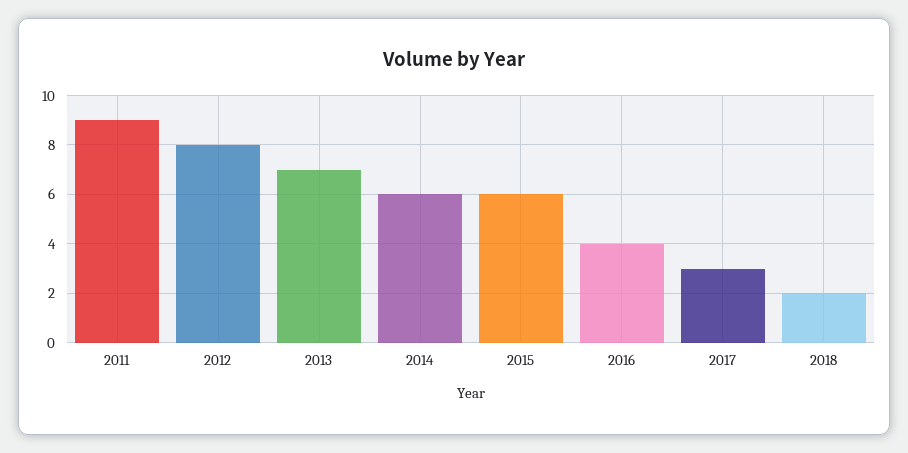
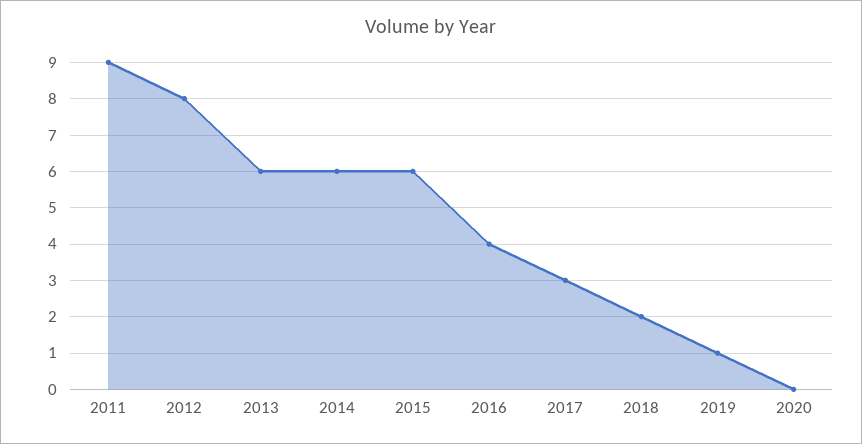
2013: 7 -> 6
2019: none -> 1
2020: none -> 0

